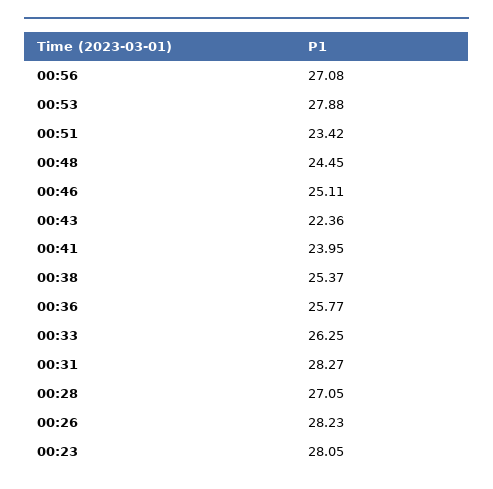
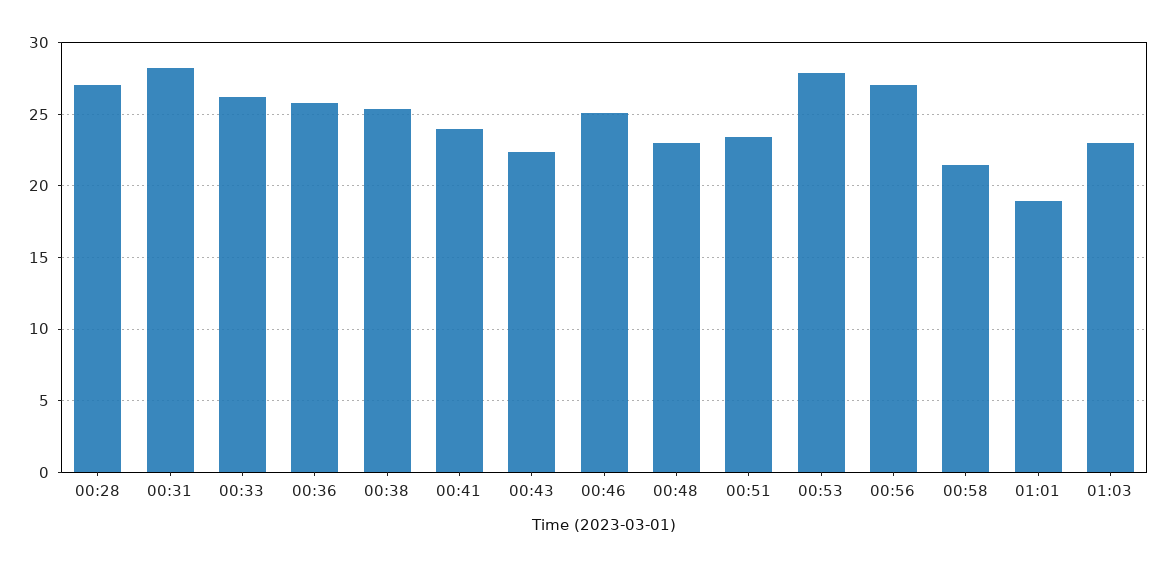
00:48: 24.45 -> 23
00:26: 28.23 -> none
00:23: 28.05 -> none
00:58: none -> 21.5
01:01: none -> 19
01:03: none -> 23

